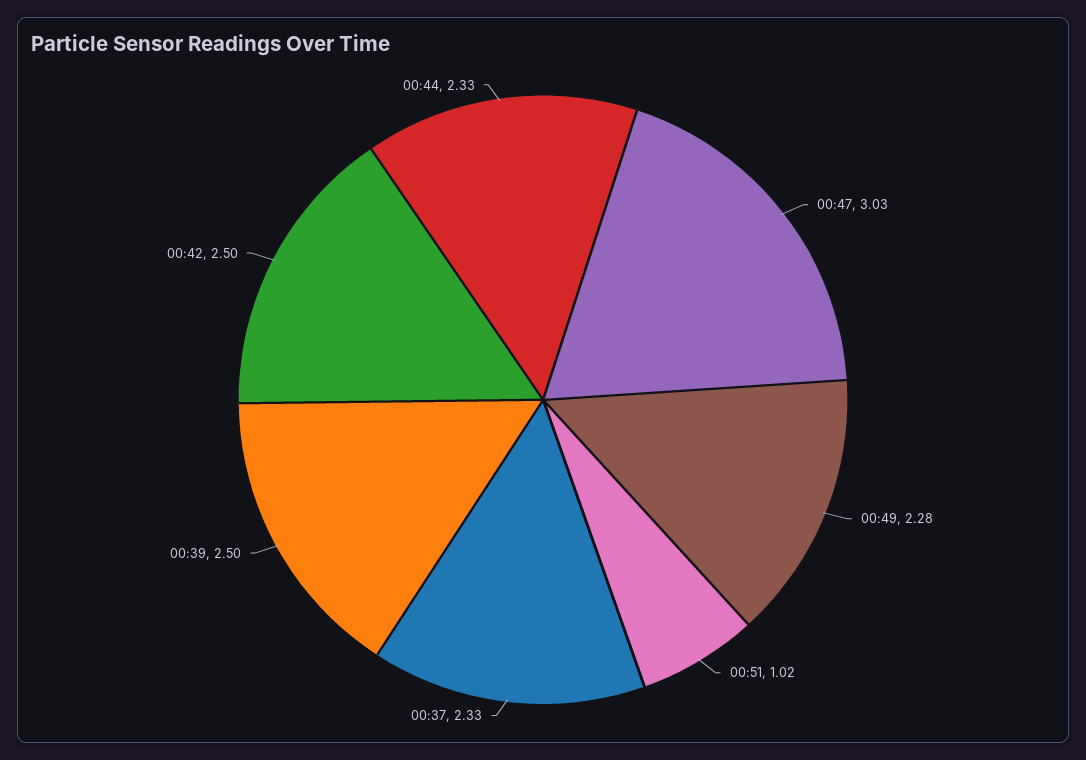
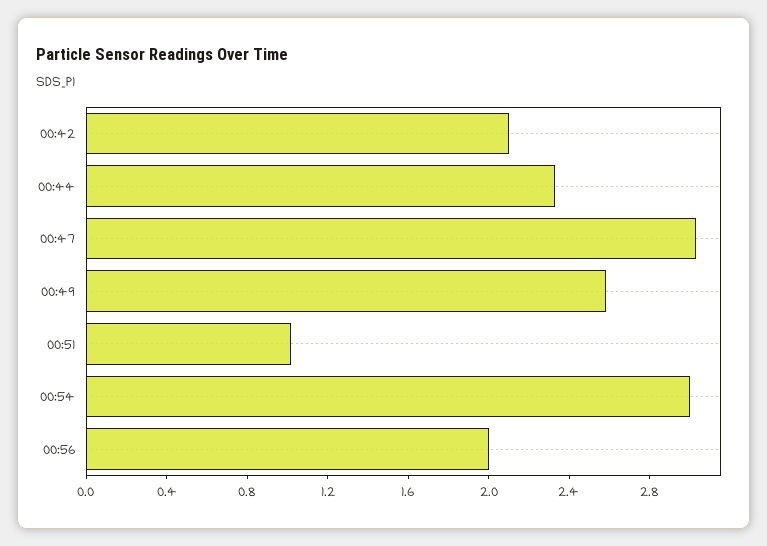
00:49: 2.28 -> 2.6
00:37: 2.33 -> none
00:39: 2.5 -> none
00:42: 2.5 -> 2.1
00:54: none -> 3
00:56: none -> 2

